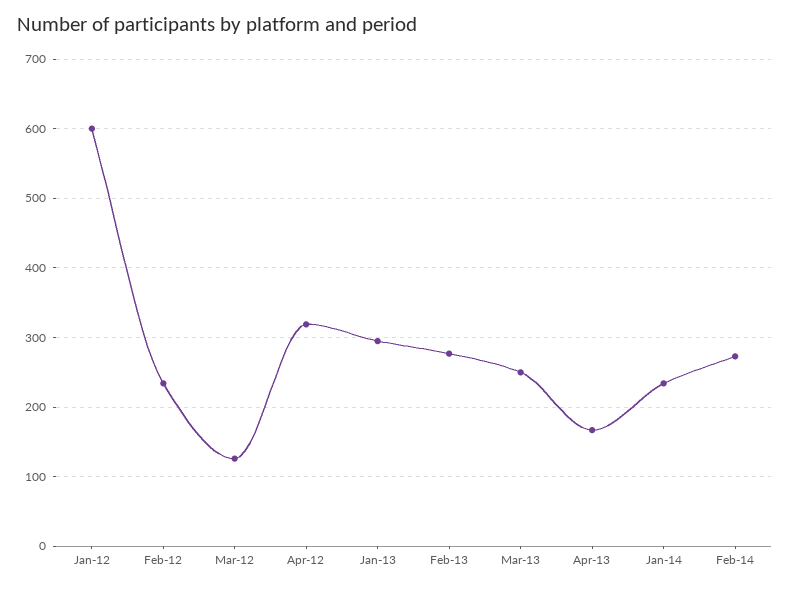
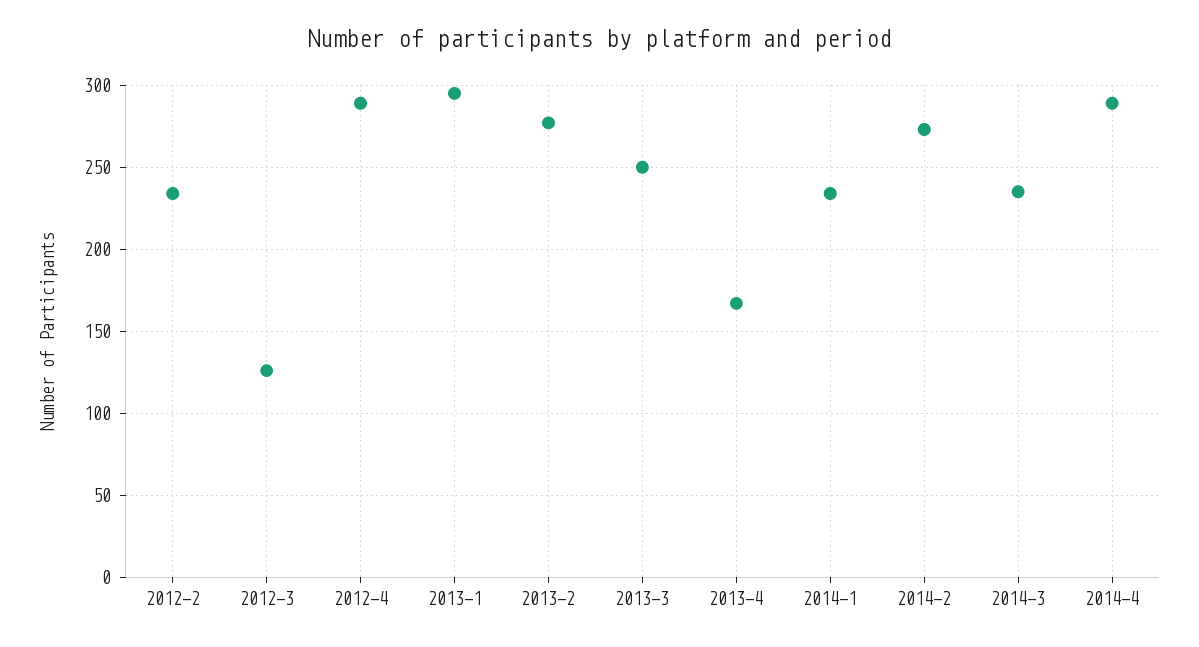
Jan-12: 600 -> none
Apr-12: 320 -> 290
2014-3: none -> 235
2014-4: none -> 290

